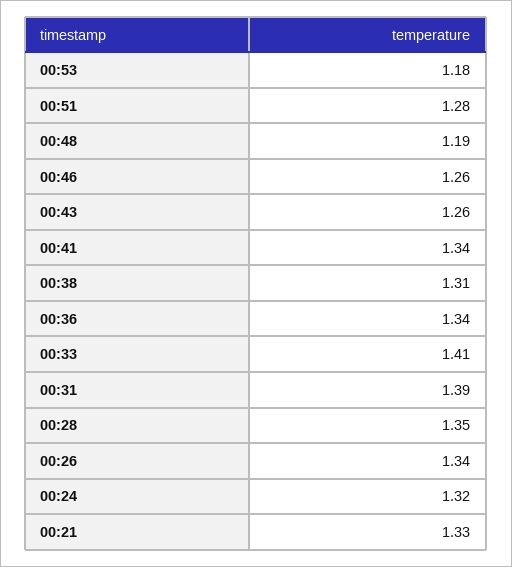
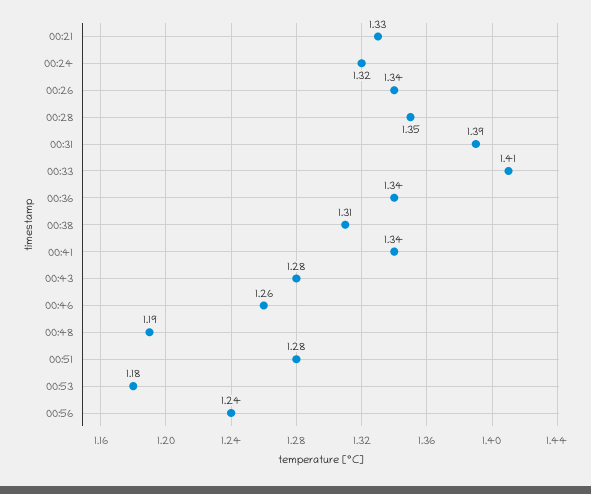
00:43: 1.26 -> 1.28
00:56: none -> 1.24

